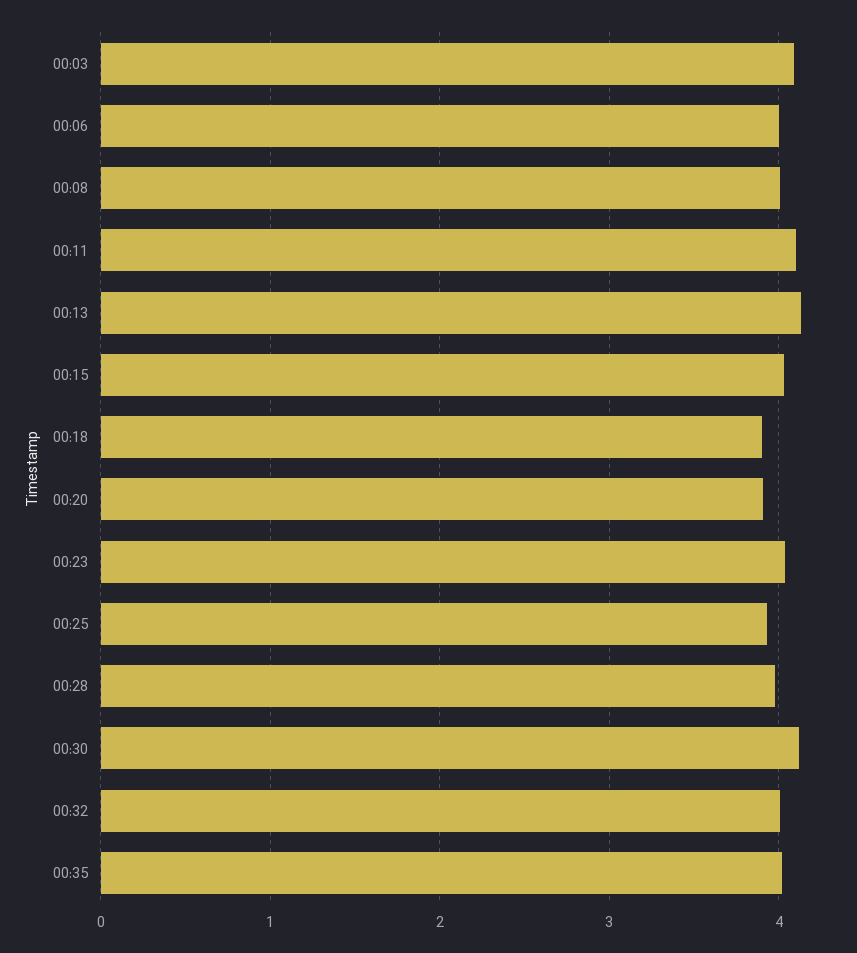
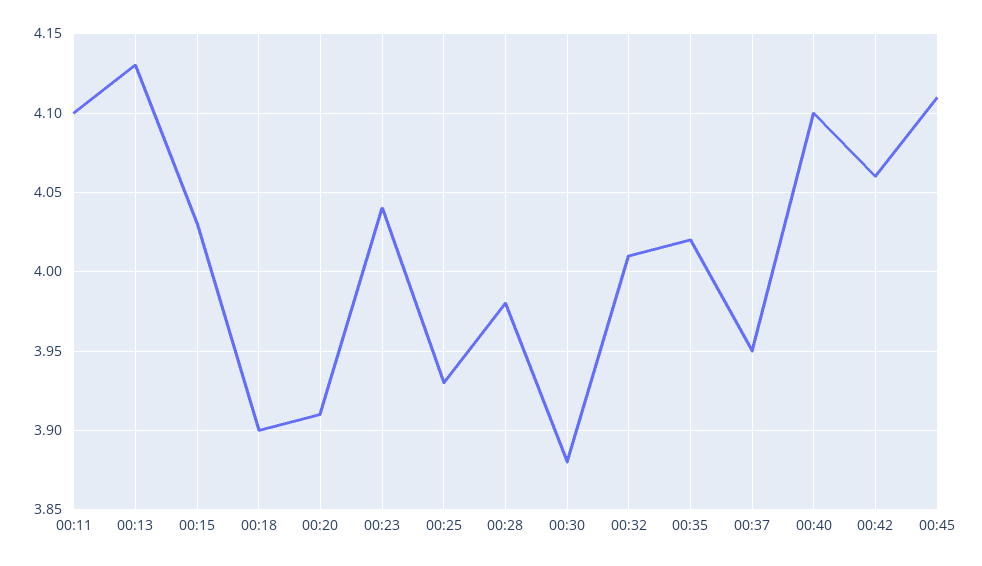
00:03: 4.1 -> none
00:06: 4 -> none
00:08: 4 -> none
00:30: 4.1 -> 3.88
00:37: none -> 3.95
00:40: none -> 4.1
00:42: none -> 4.06
00:45: none -> 4.11

